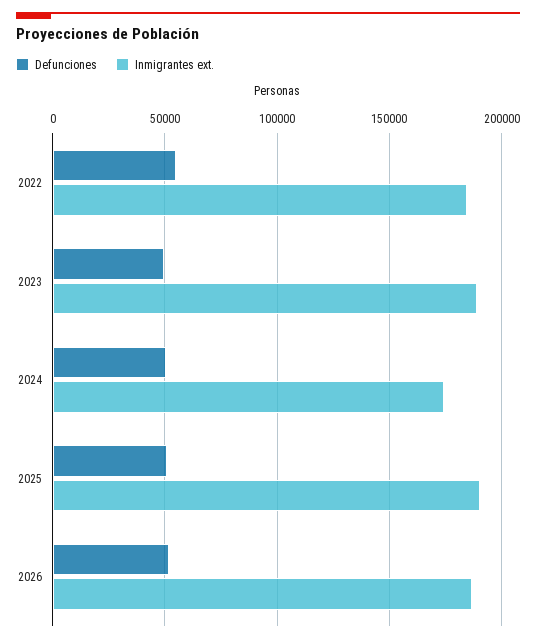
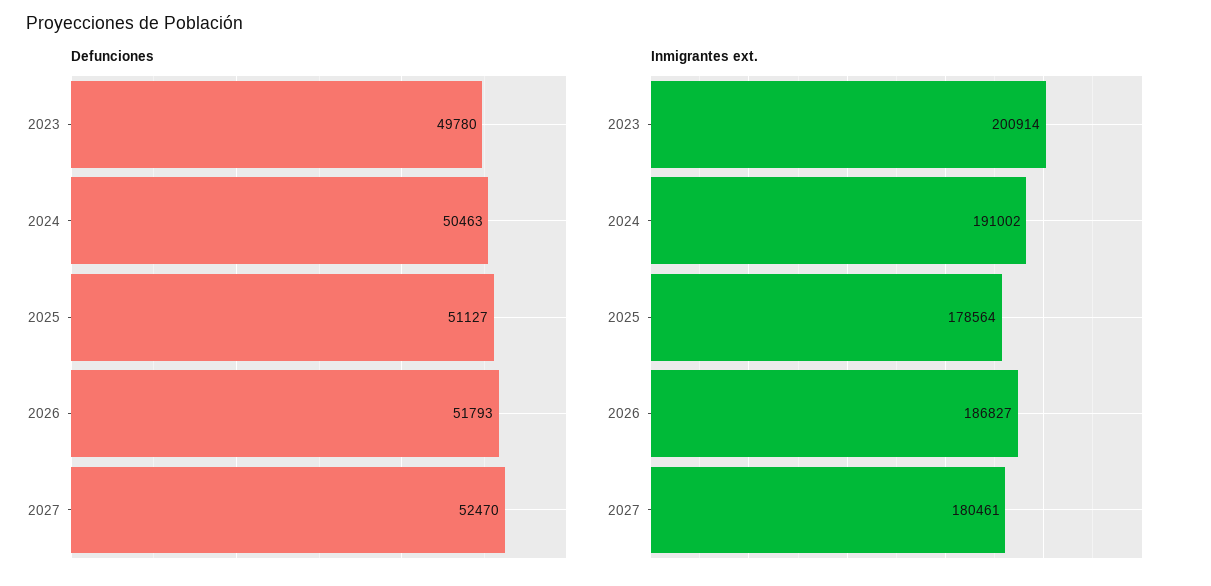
Defunciones, 2022: 55000 -> none
Inmigrantes ext., 2022: 185000 -> none
Inmigrantes ext., 2023: 190000 -> 200914
Inmigrantes ext., 2024: 175000 -> 191002
Inmigrantes ext., 2025: 190000 -> 178564
Defunciones, 2027: none -> 52470
Inmigrantes ext., 2027: none -> 180461

